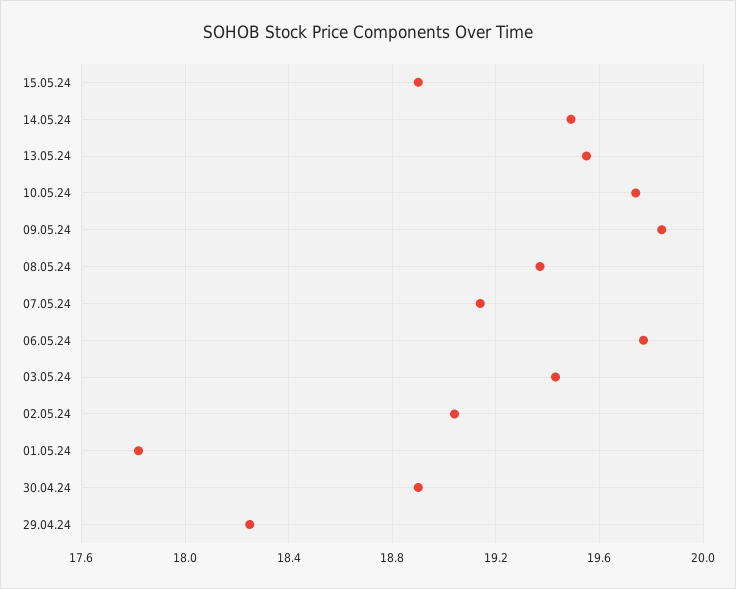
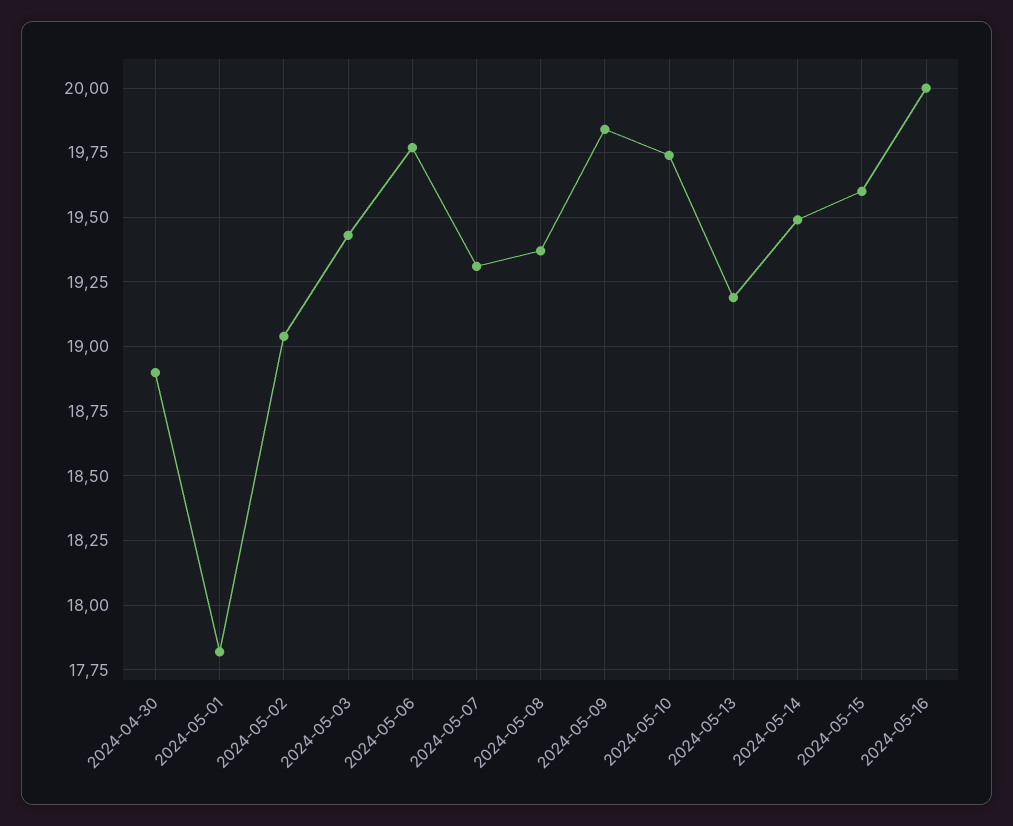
15.05.24: 18.9 -> 19.6
13.05.24: 19.55 -> 19.2
07.05.24: 19.15 -> 19.3
29.04.24: 18.25 -> none
2024-05-16: none -> 20

